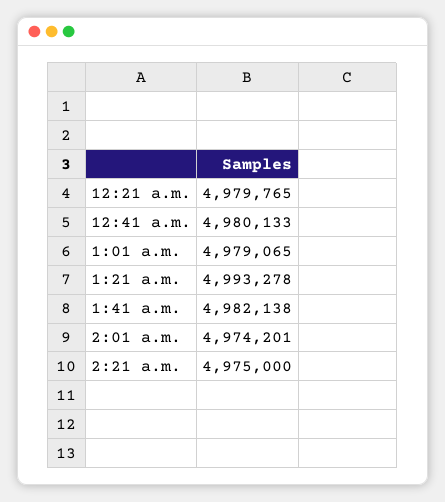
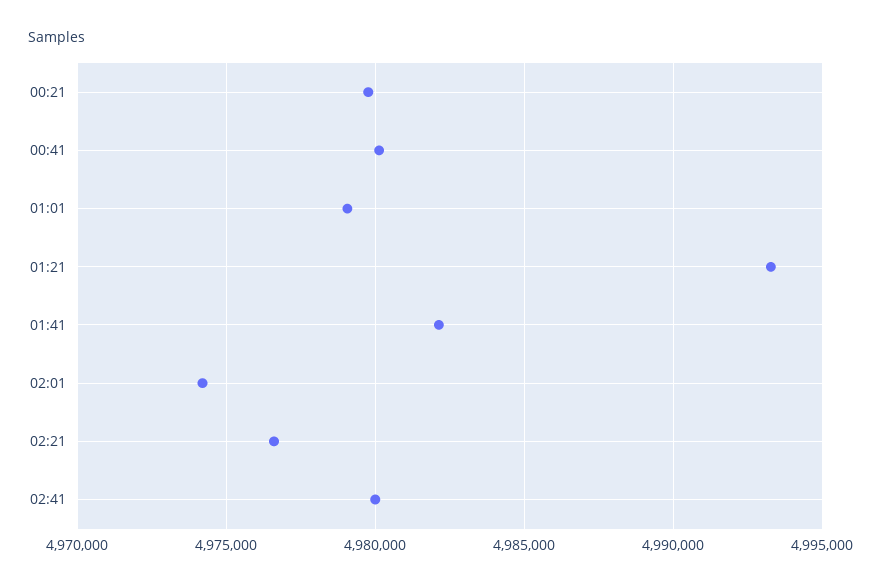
2:21 a.m.: 4975000 -> 4976500
02:41: none -> 4980000

